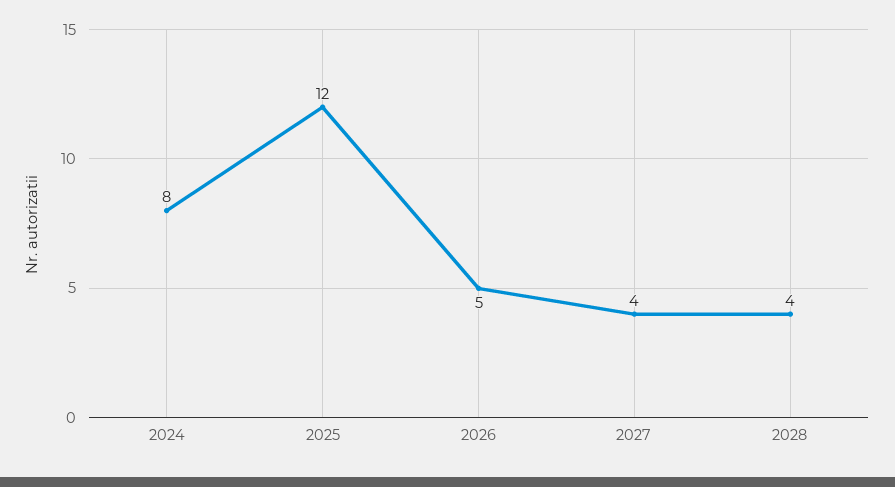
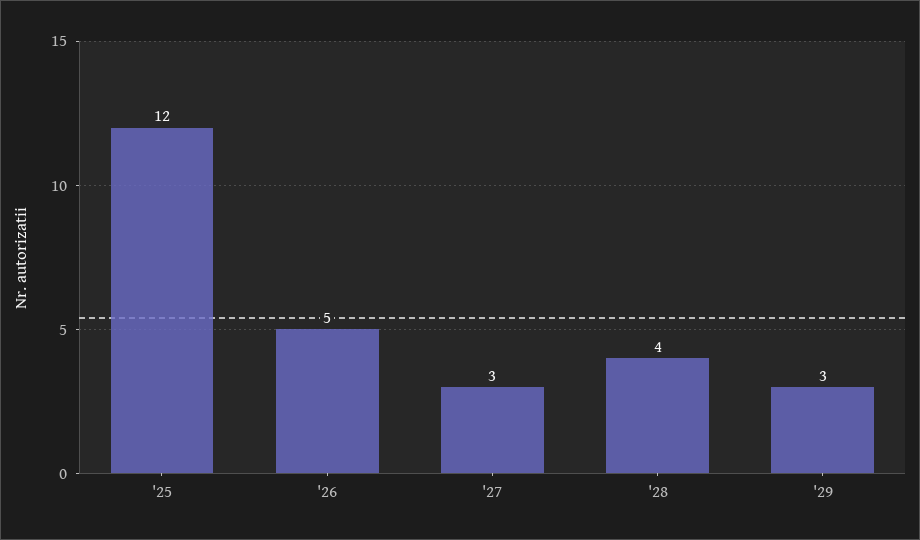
2024: 8 -> none
2027: 4 -> 3
'29: none -> 3

